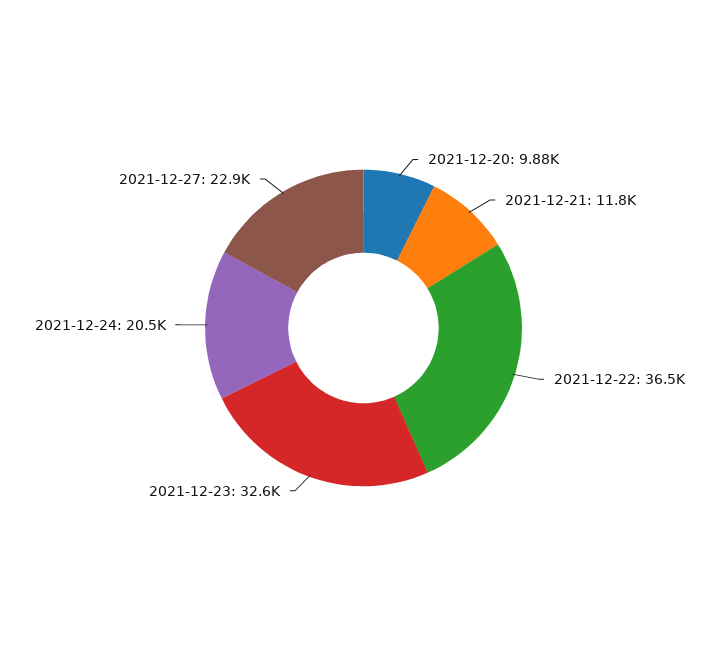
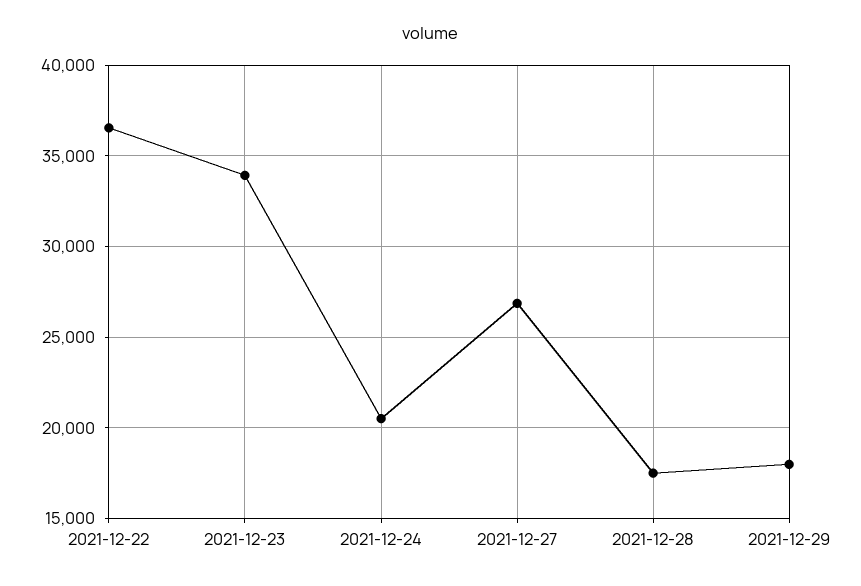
2021-12-20: 9880 -> none
2021-12-21: 11800 -> none
2021-12-23: 32600 -> 34000
2021-12-27: 22900 -> 27000
2021-12-28: none -> 17500
2021-12-29: none -> 18000

